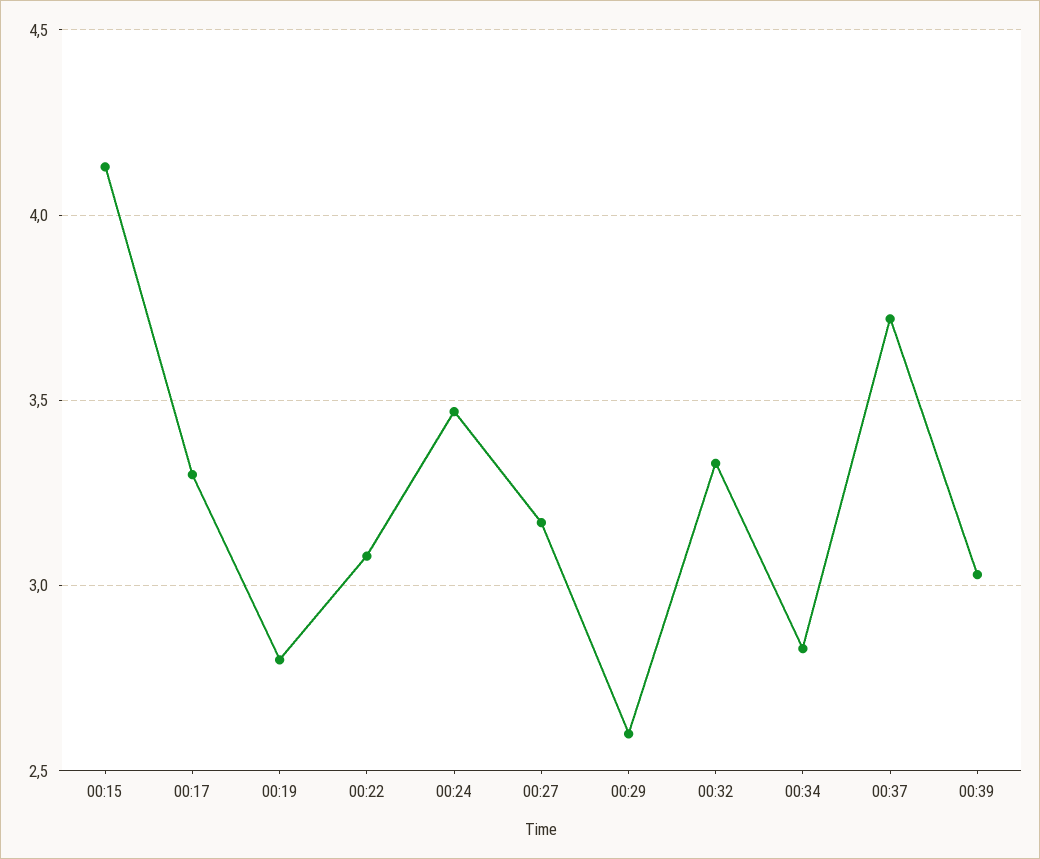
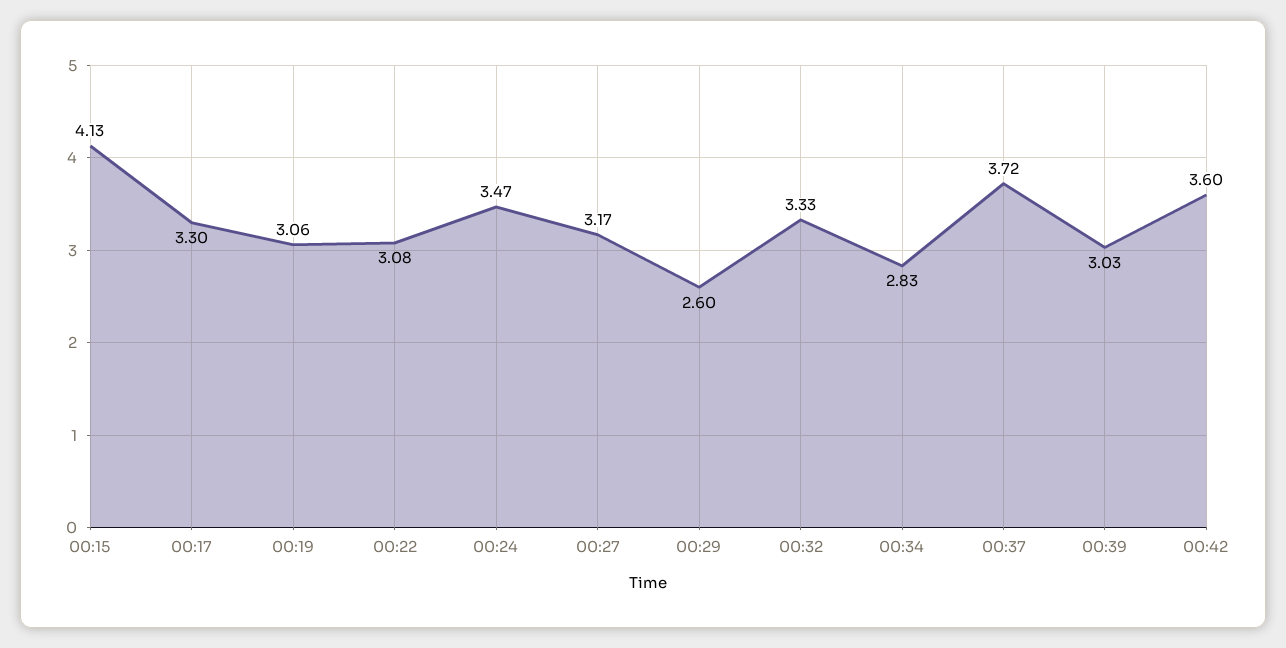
00:19: 2.8 -> 3.06
00:42: none -> 3.6

